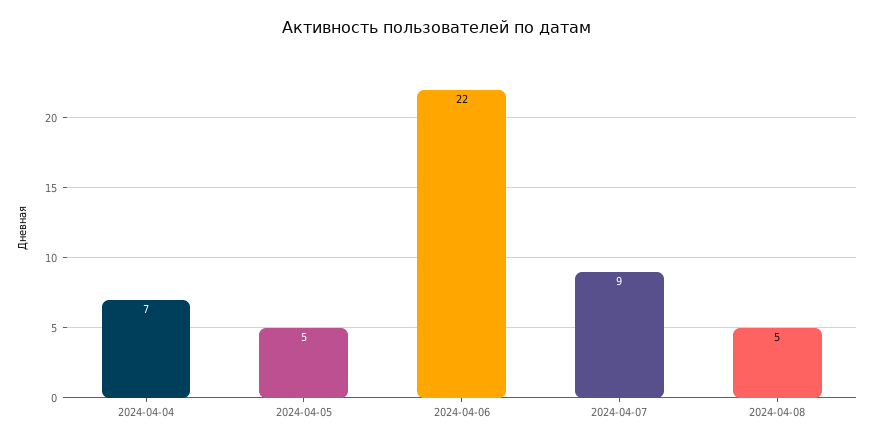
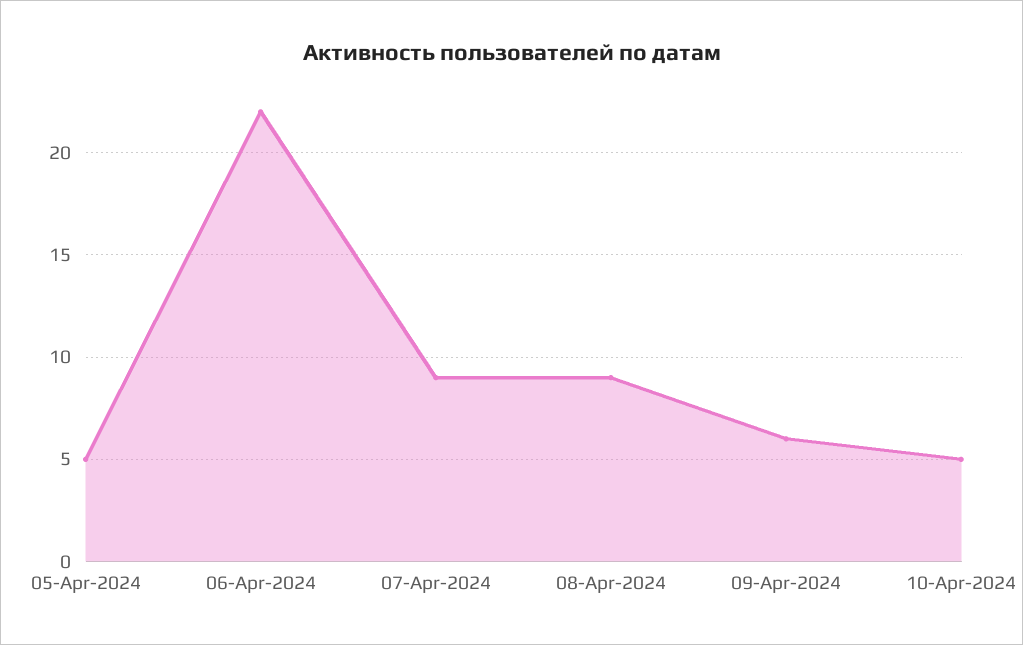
2024-04-04: 7 -> none
2024-04-08: 5 -> 9
09-Apr-2024: none -> 6
10-Apr-2024: none -> 5

